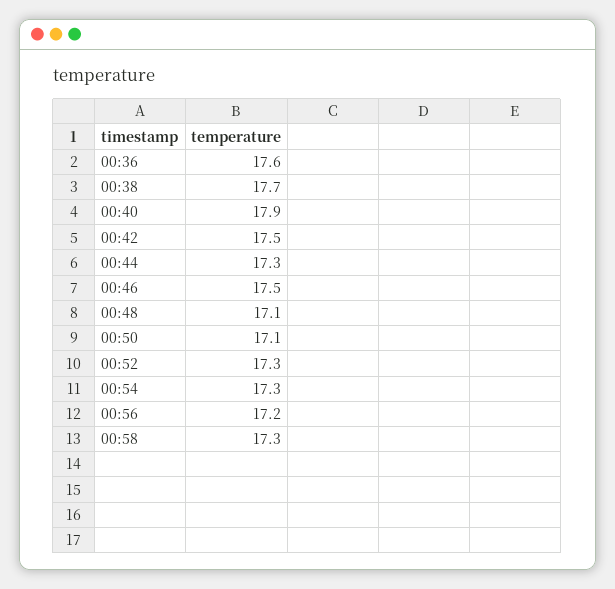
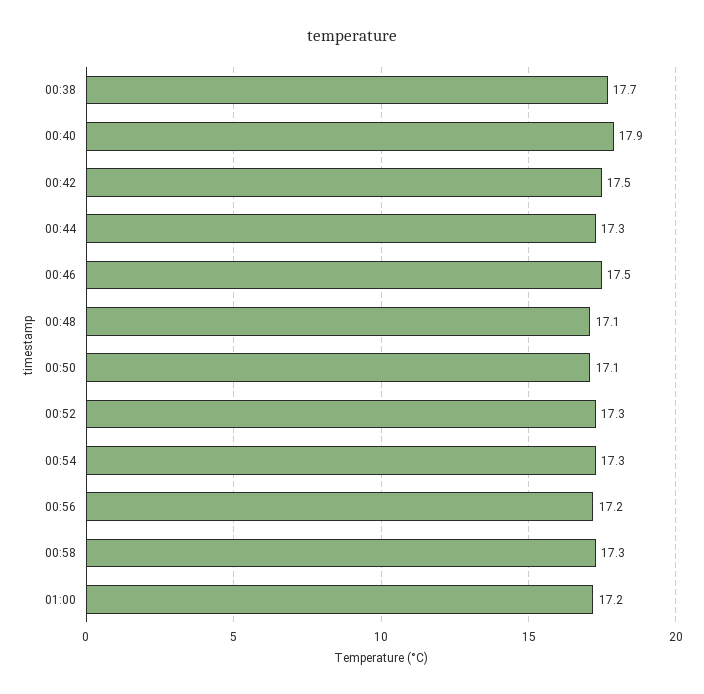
00:36: 17.6 -> none
01:00: none -> 17.2

